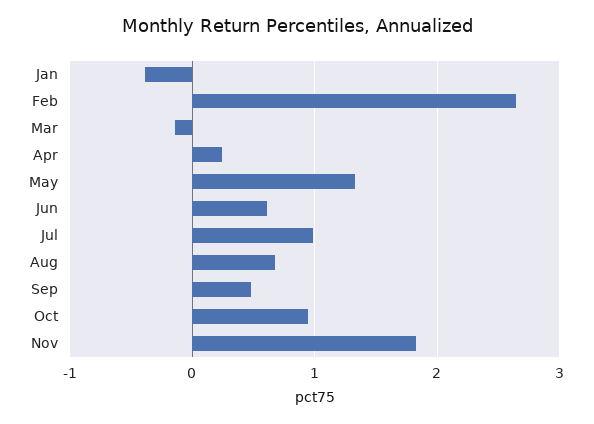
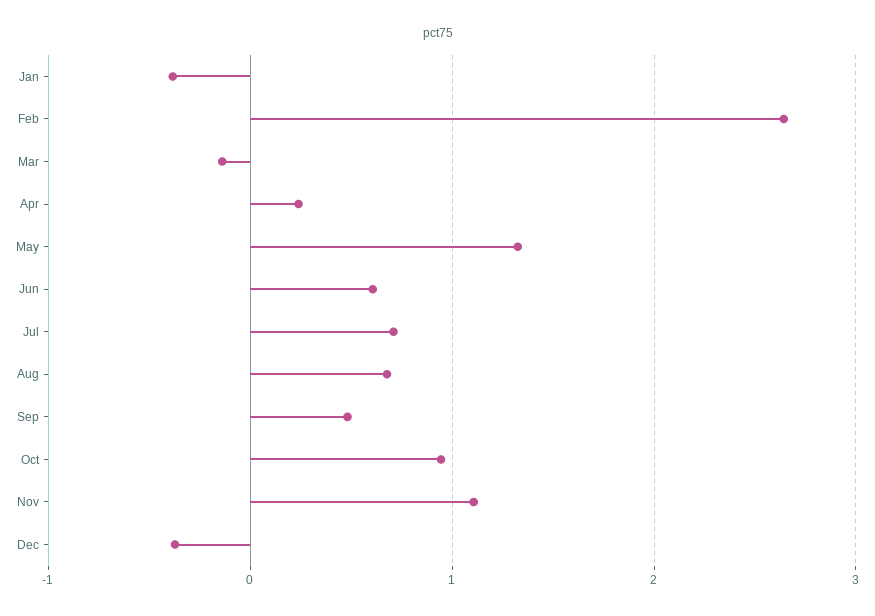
Jul: 1 -> 0.7
Nov: 1.8 -> 1.1
Dec: none -> -0.4

